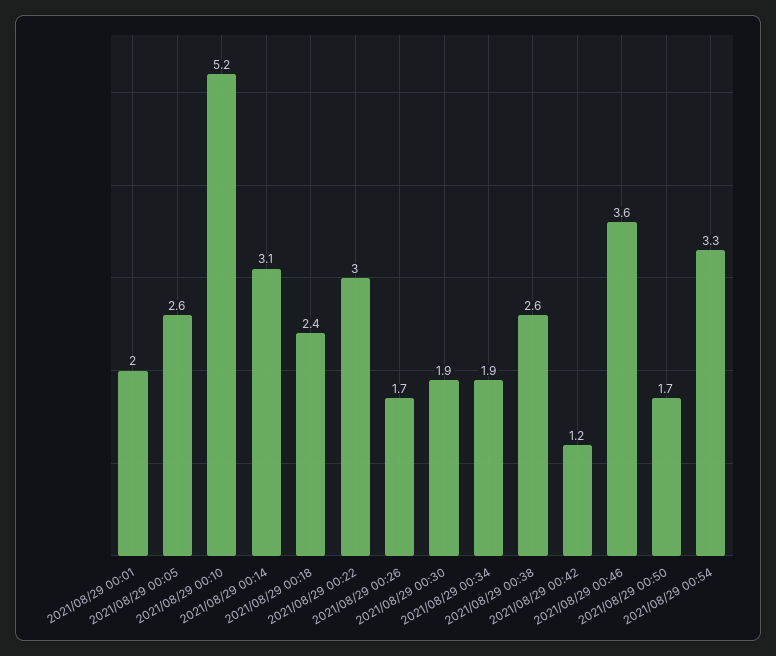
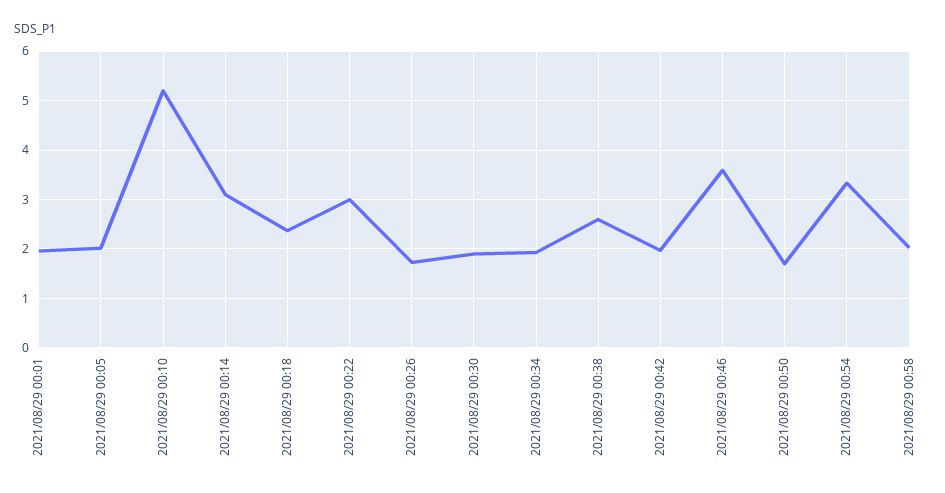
2021/08/29 00:05: 2.6 -> 2
2021/08/29 00:42: 1.2 -> 2
2021/08/29 00:58: none -> 2

